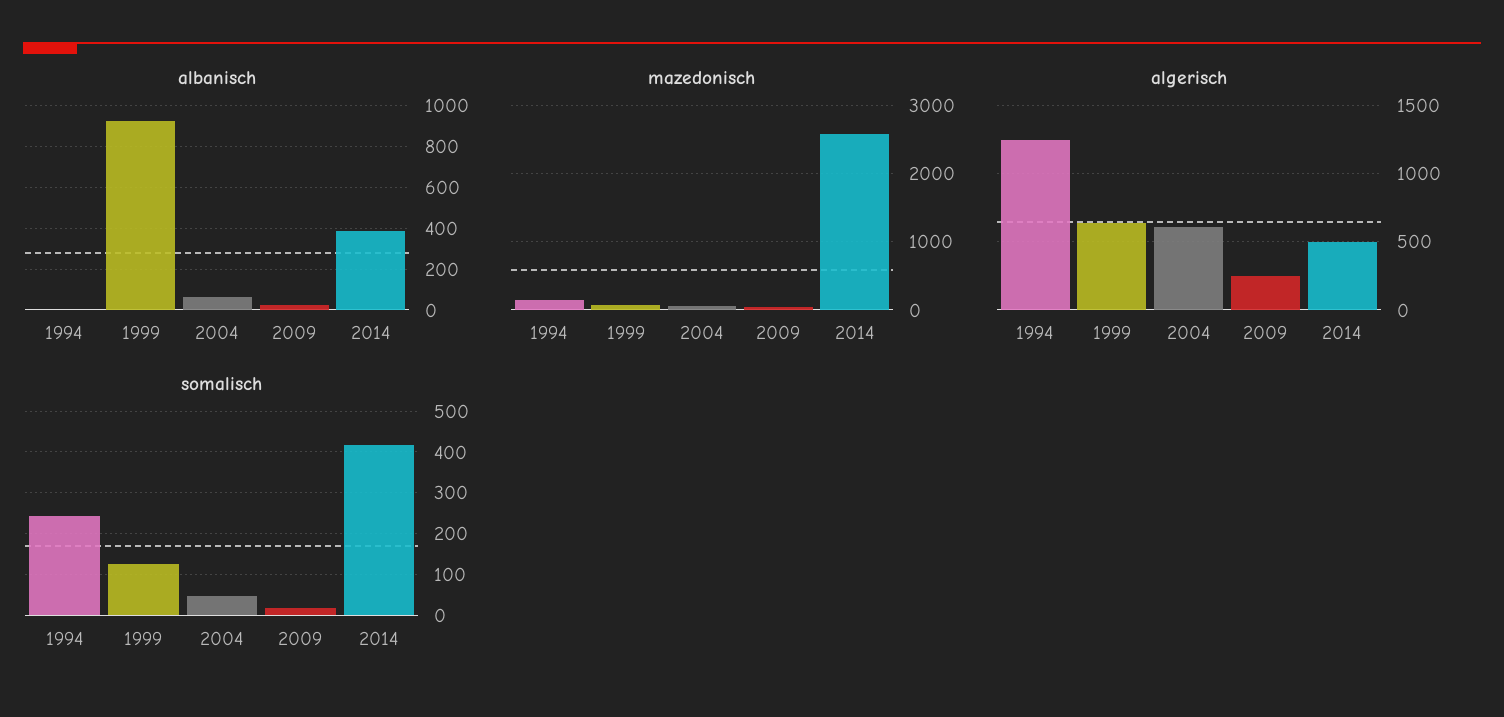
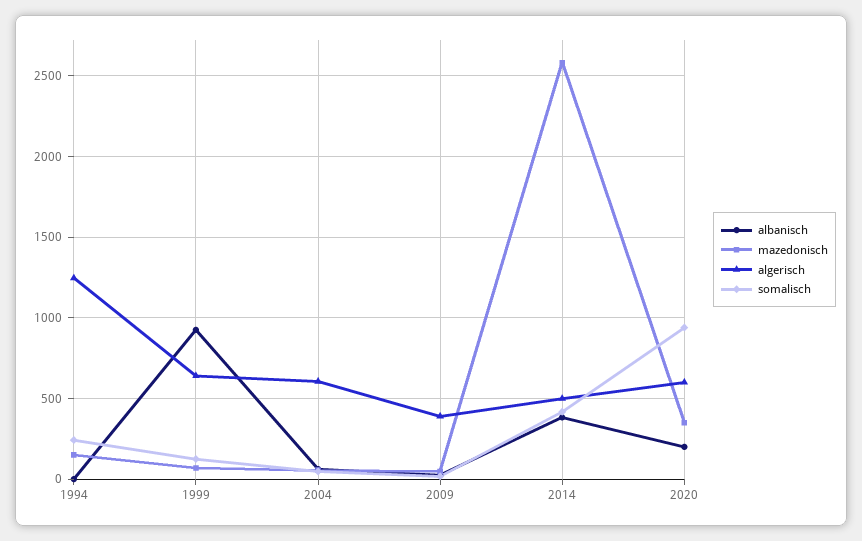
algerisch, 2009: 250 -> 400
albanisch, 2020: none -> 200
mazedonisch, 2020: none -> 350
algerisch, 2020: none -> 600
somalisch, 2020: none -> 950

